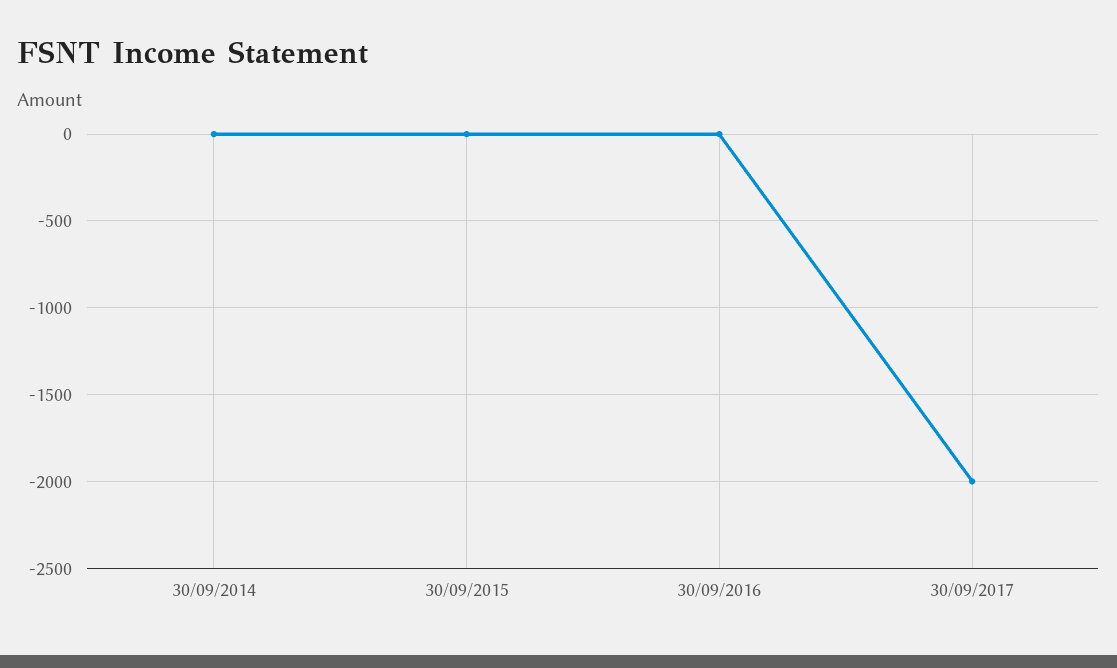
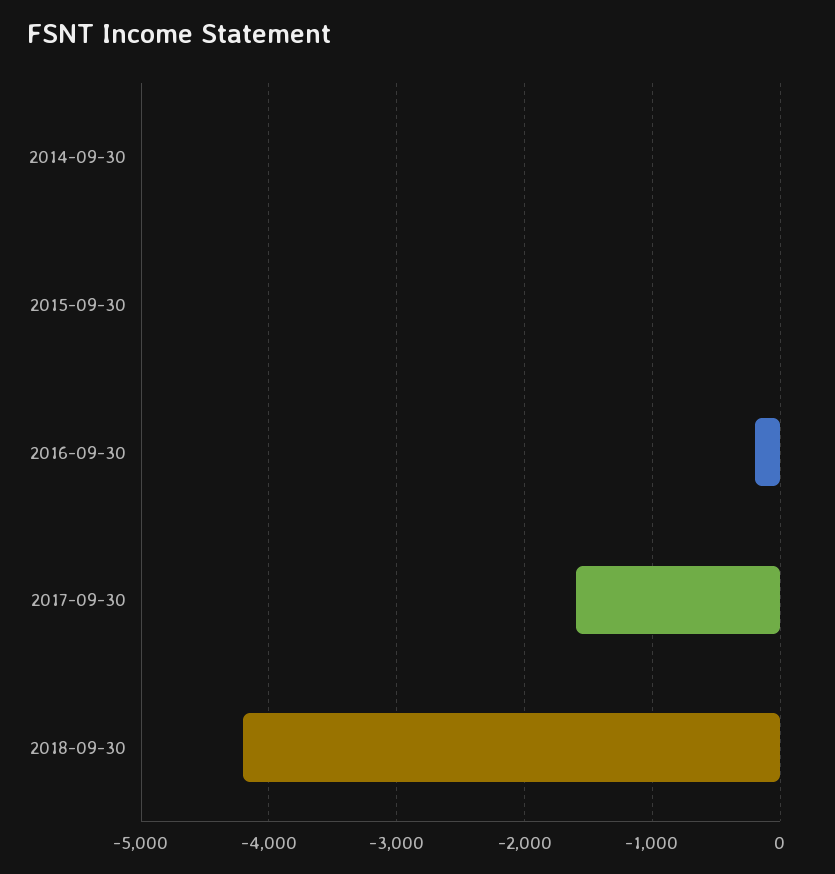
30/09/2016: 0 -> -200
30/09/2017: -2000 -> -1600
2018-09-30: none -> -4200

